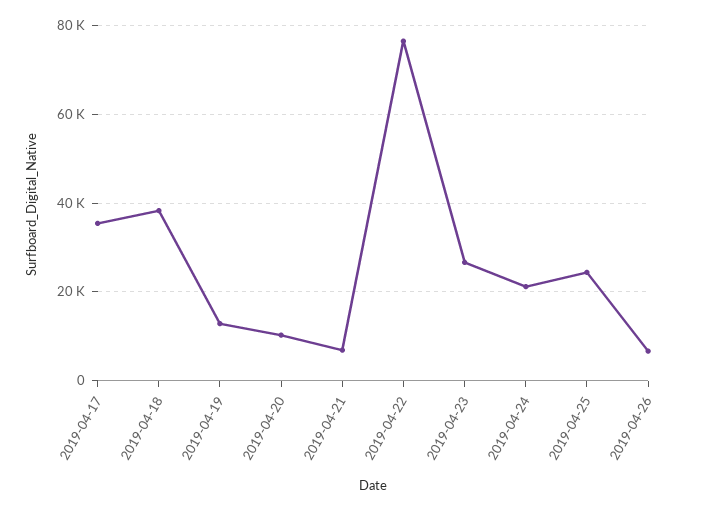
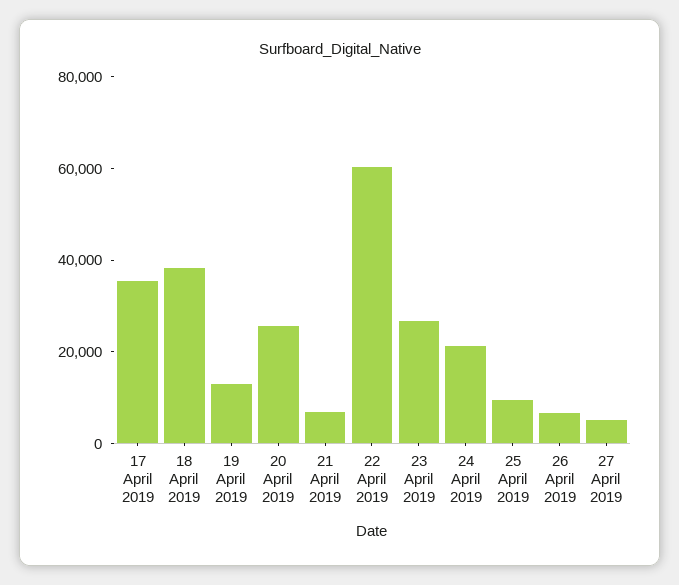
2019-04-20: 10000 -> 25000
2019-04-22: 76000 -> 60000
2019-04-25: 24000 -> 10000
27 April 2019: none -> 5000

